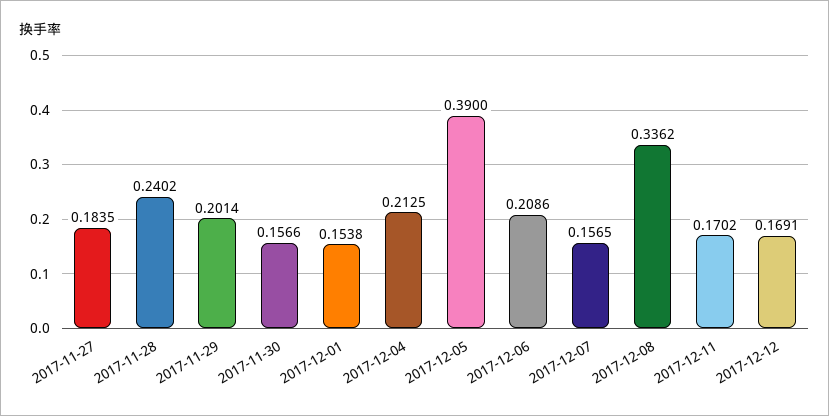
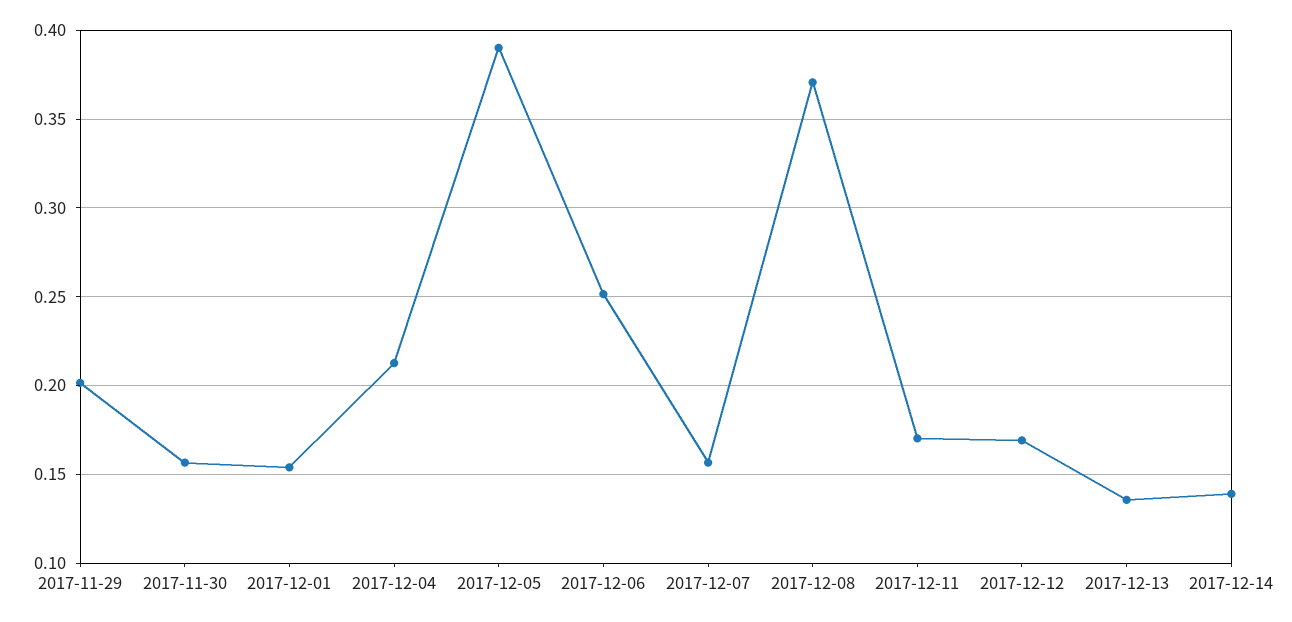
2017-11-27: 0.1835 -> none
2017-11-28: 0.2402 -> none
2017-12-06: 0.2086 -> 0.25
2017-12-08: 0.3362 -> 0.37
2017-12-13: none -> 0.135
2017-12-14: none -> 0.14

